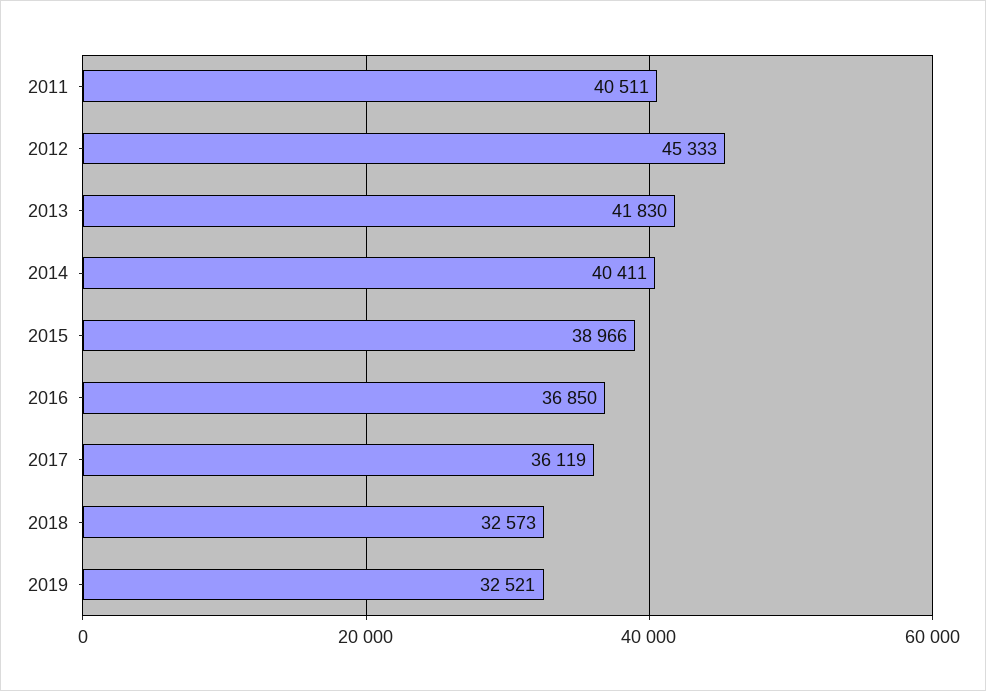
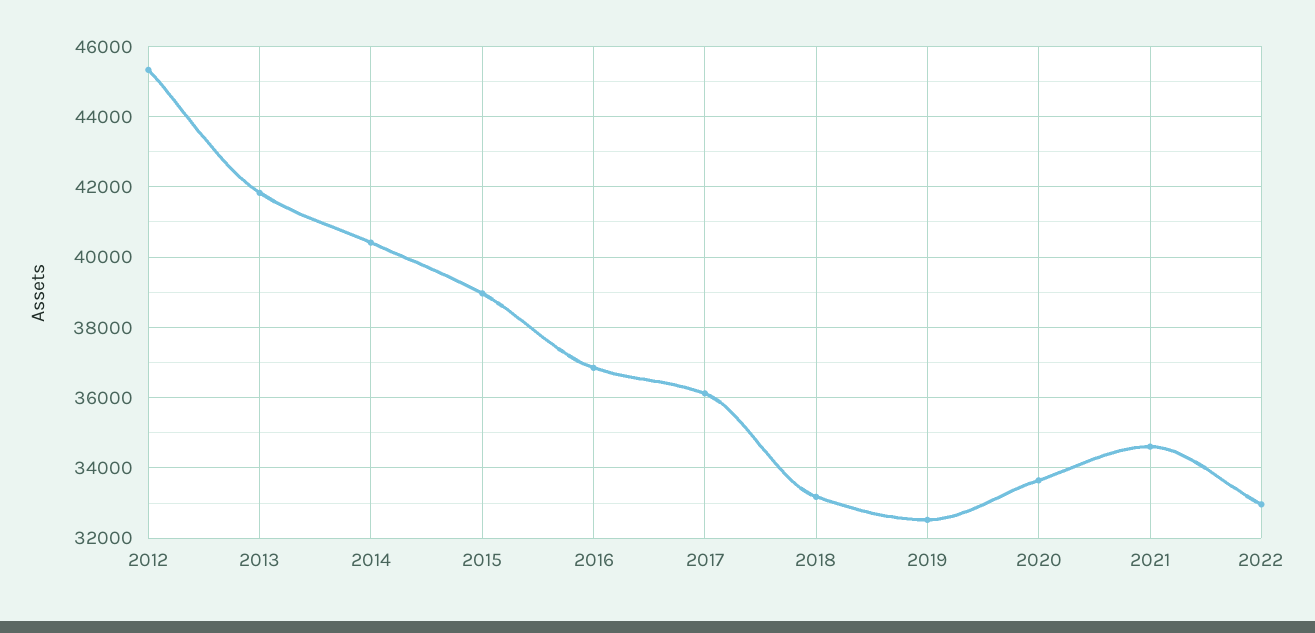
2011: 40511 -> none
2018: 32573 -> 33200
2020: none -> 33600
2021: none -> 34600
2022: none -> 33000

